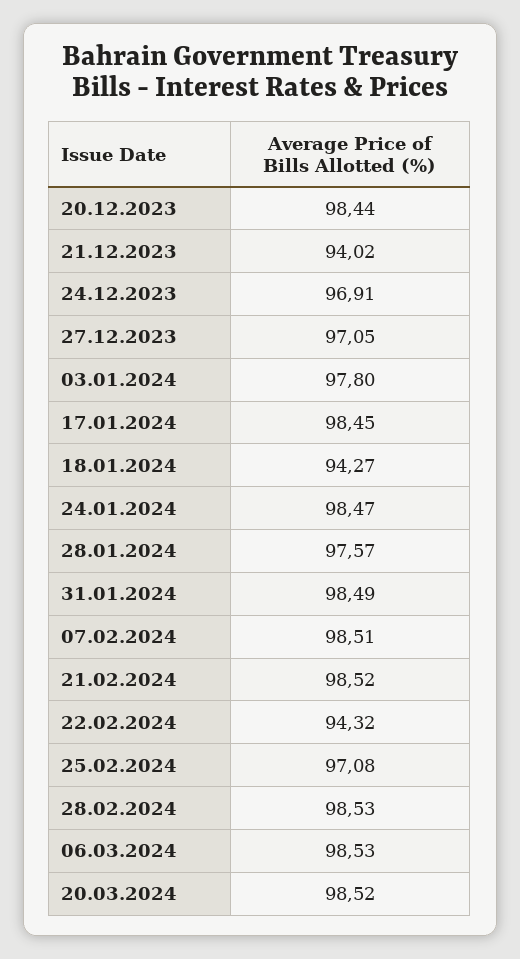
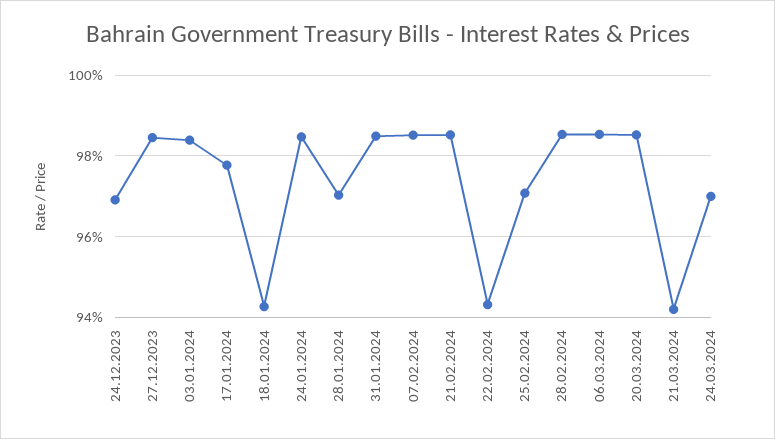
20.12.2023: 98.44 -> none
21.12.2023: 94.02 -> none
27.12.2023: 97.05 -> 98.4
03.01.2024: 97.8 -> 98.4
17.01.2024: 98.45 -> 97.8
28.01.2024: 97.57 -> 97
21.03.2024: none -> 94.2
24.03.2024: none -> 97

